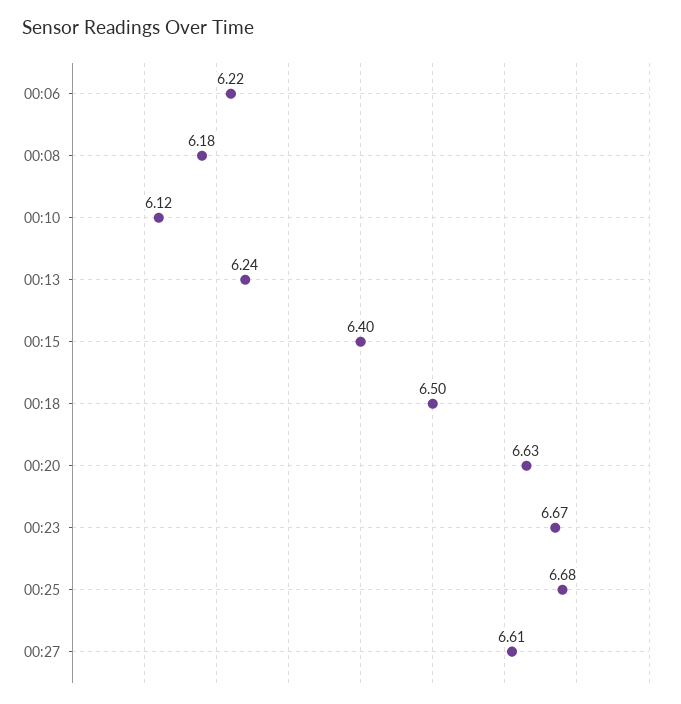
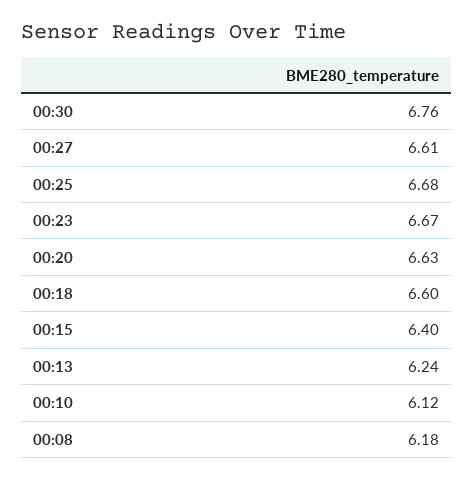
00:06: 6.22 -> none
00:18: 6.5 -> 6.6
00:30: none -> 6.76

